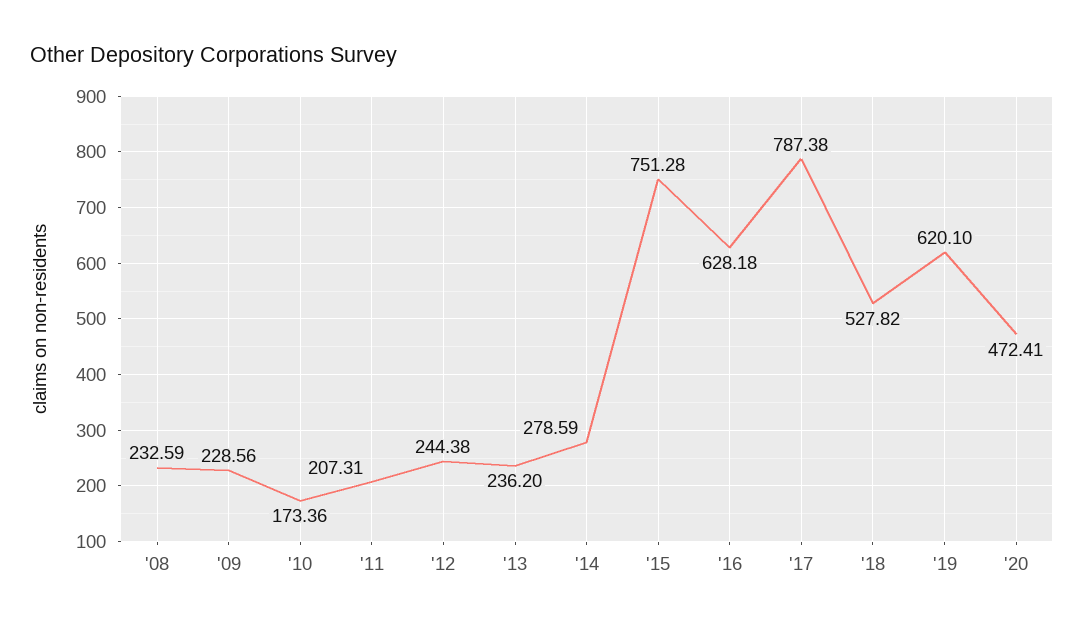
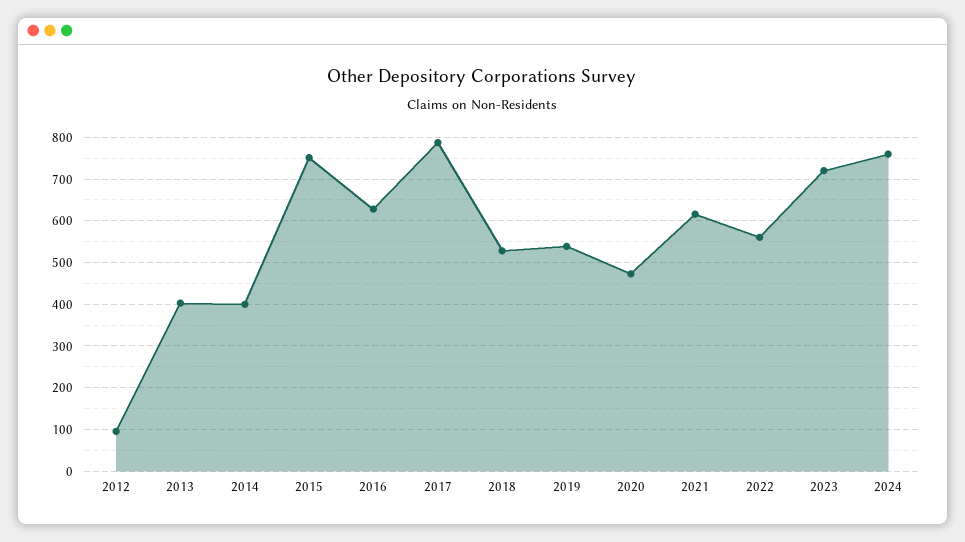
'08: 232.59 -> none
'09: 228.56 -> none
'10: 173.36 -> none
'11: 207.31 -> none
'12: 244.38 -> 100
'13: 236.2 -> 400
'14: 278.59 -> 400
'19: 620.1 -> 540
2021: none -> 620
2022: none -> 560
2023: none -> 720
2024: none -> 760

